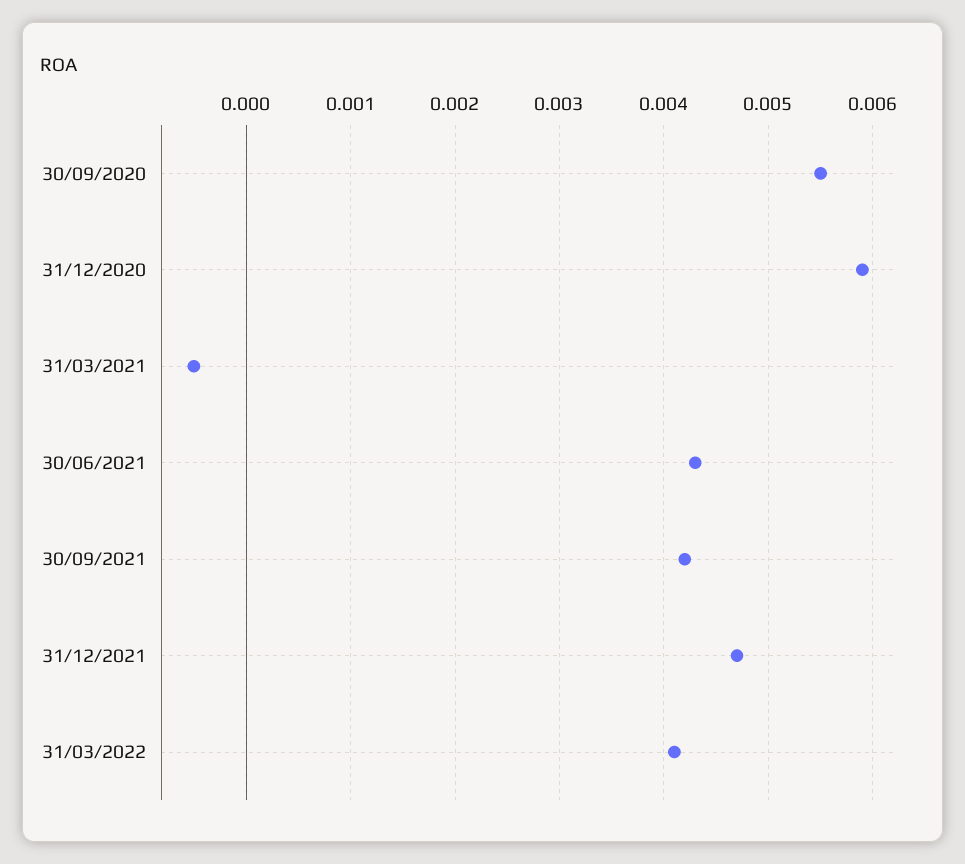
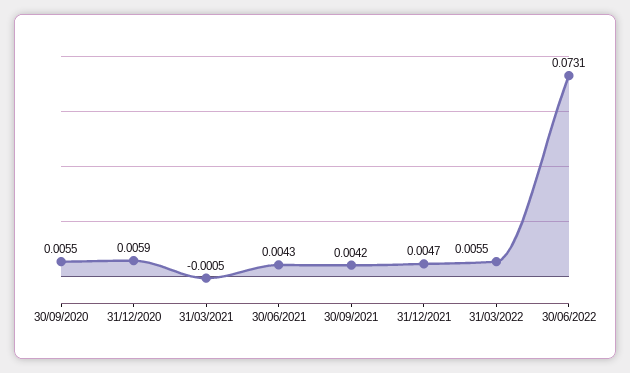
31/03/2022: 0.0041 -> 0.0055
30/06/2022: none -> 0.0731

